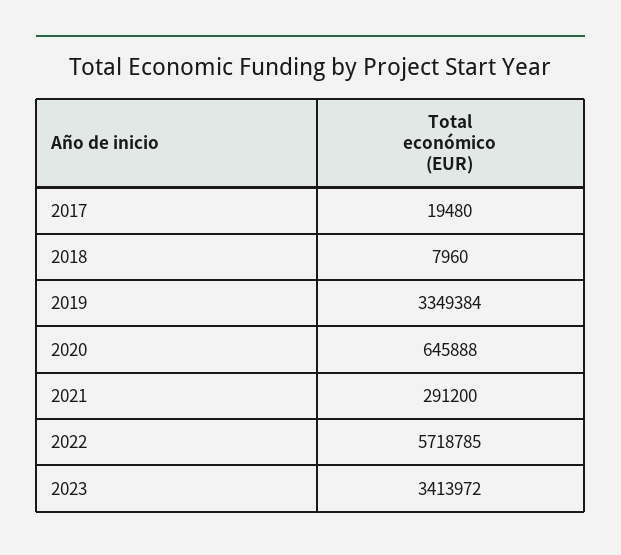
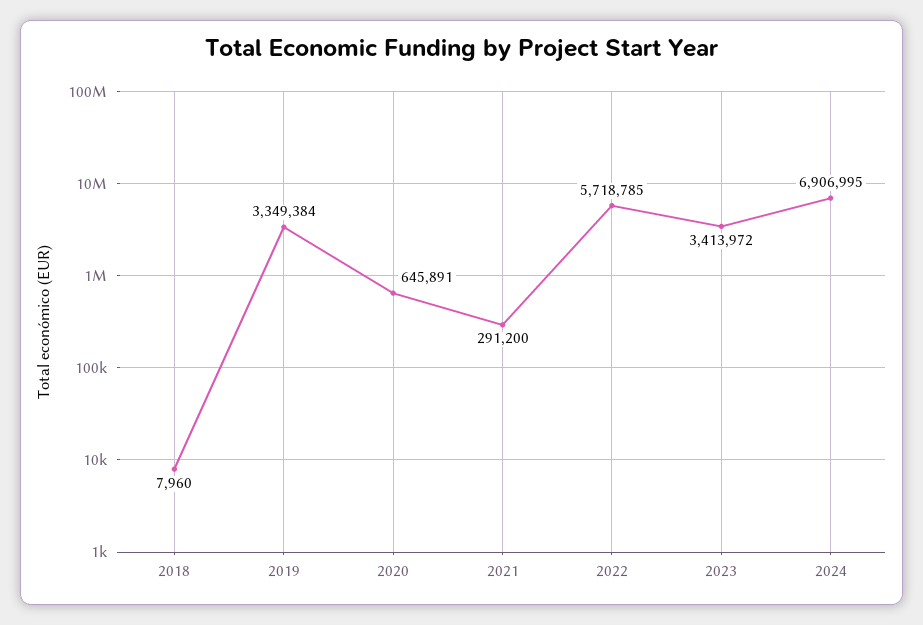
2017: 19480 -> none
2020: 645888 -> 645891
2024: none -> 6906995

